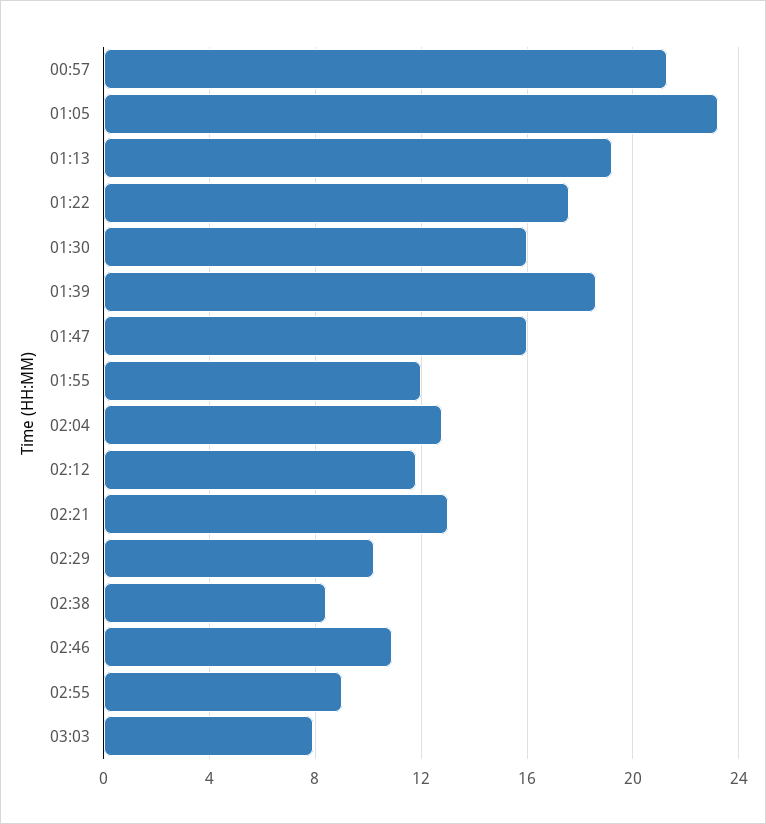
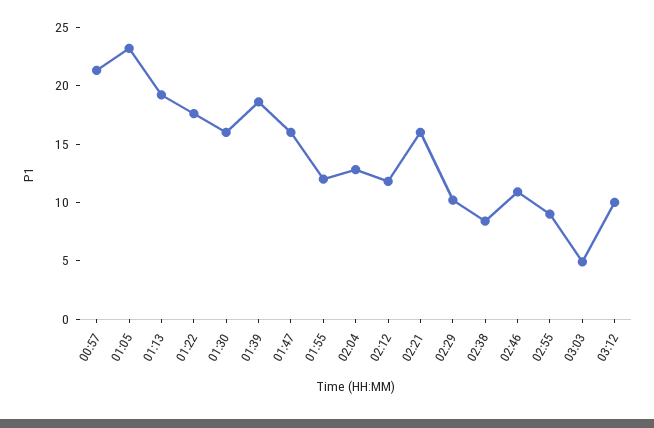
02:21: 13 -> 16
03:03: 8 -> 5
03:12: none -> 10

